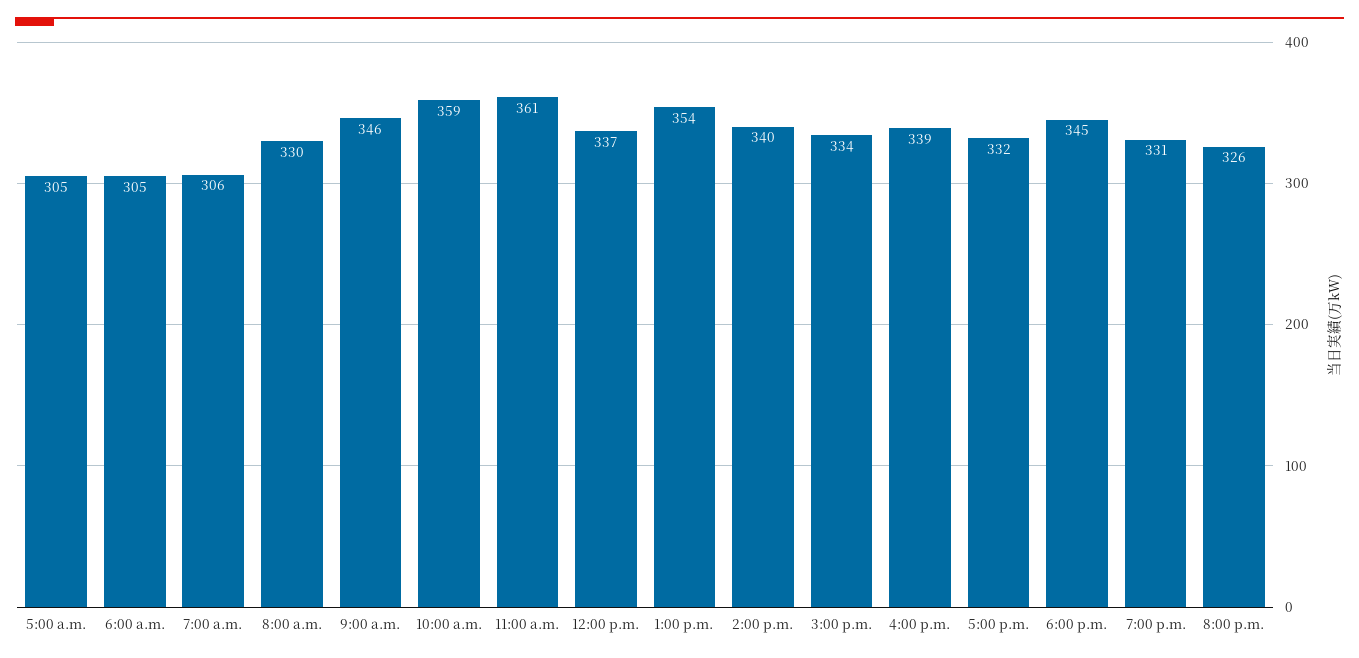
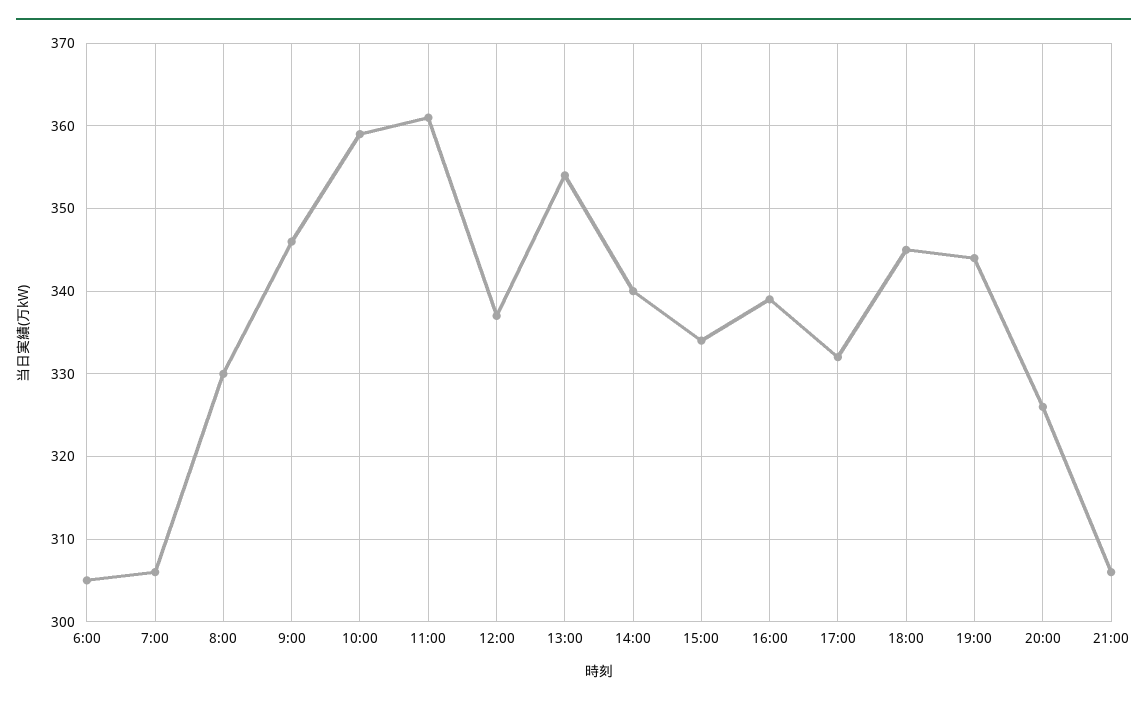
5:00 a.m.: 305 -> none
7:00 p.m.: 331 -> 344
21:00: none -> 306

